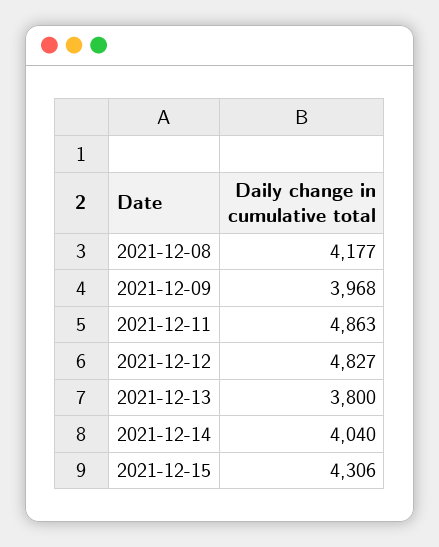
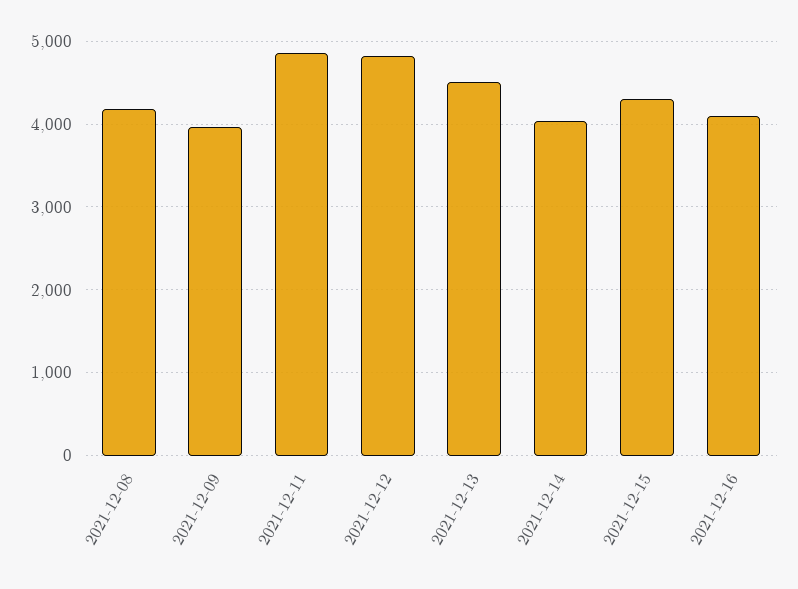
2021-12-13: 3800 -> 4500
2021-12-16: none -> 4100

